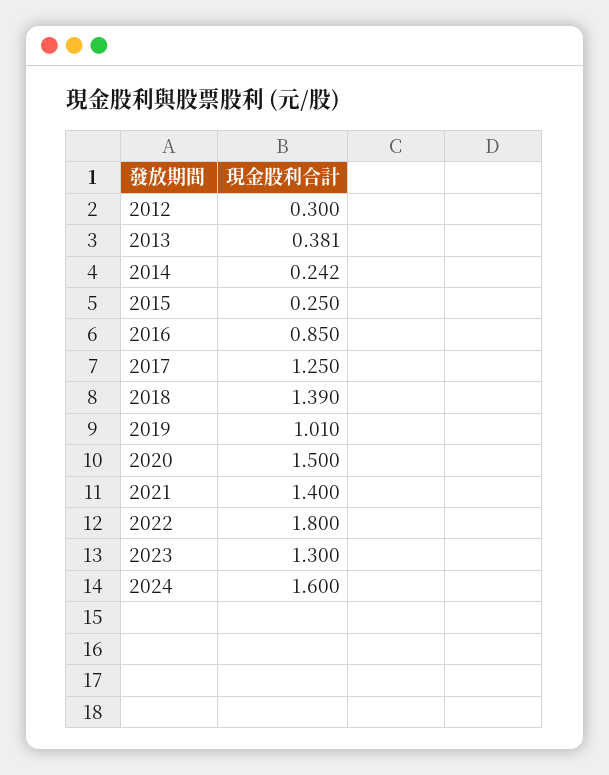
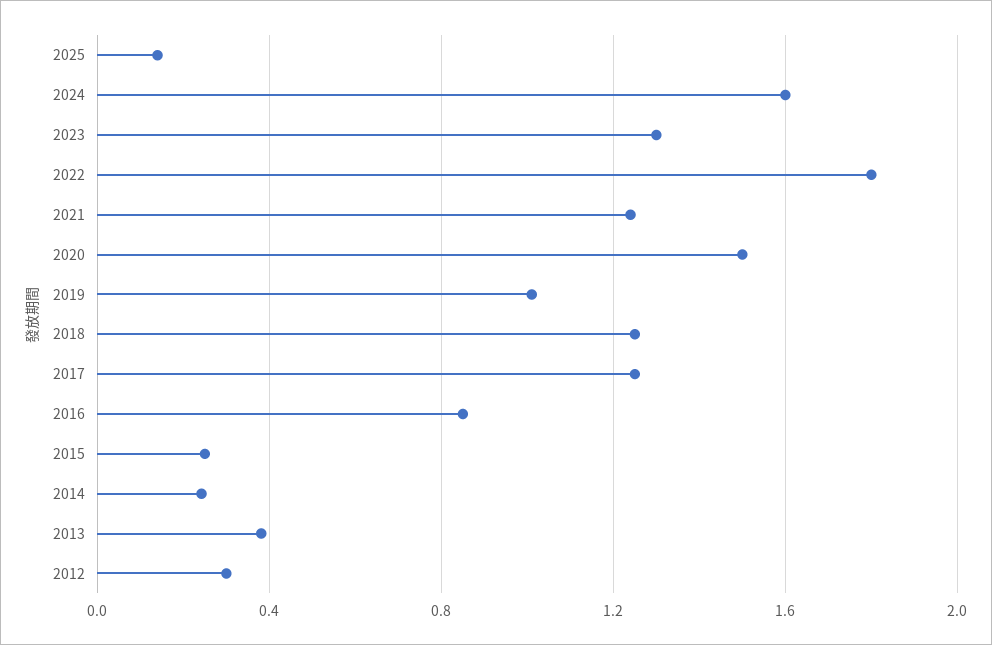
2018: 1.39 -> 1.25
2021: 1.4 -> 1.25
2025: none -> 0.15

